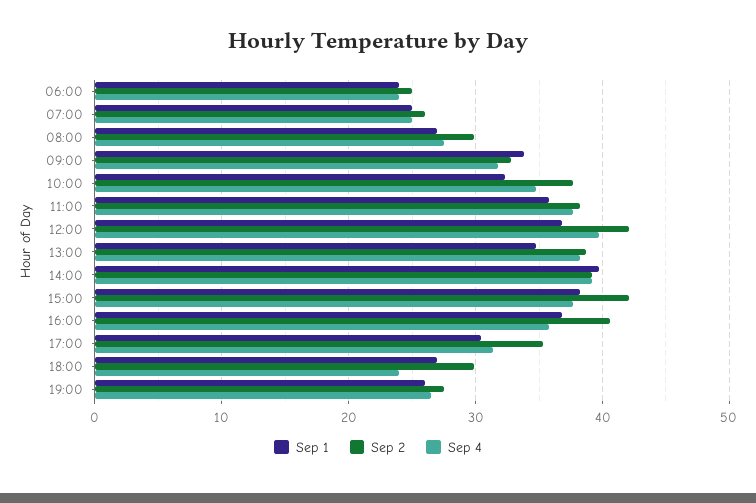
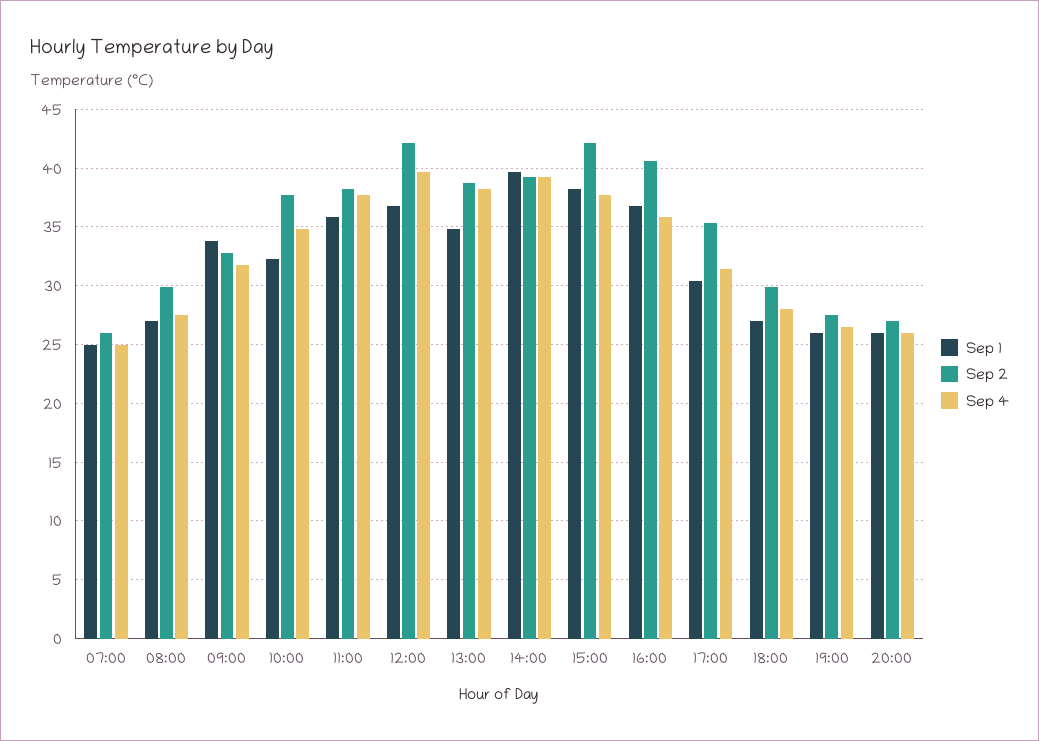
Sep 1, 06:00: 24 -> none
Sep 2, 06:00: 25 -> none
Sep 4, 06:00: 24 -> none
Sep 4, 18:00: 24 -> 28
Sep 1, 20:00: none -> 26
Sep 2, 20:00: none -> 27
Sep 4, 20:00: none -> 26

